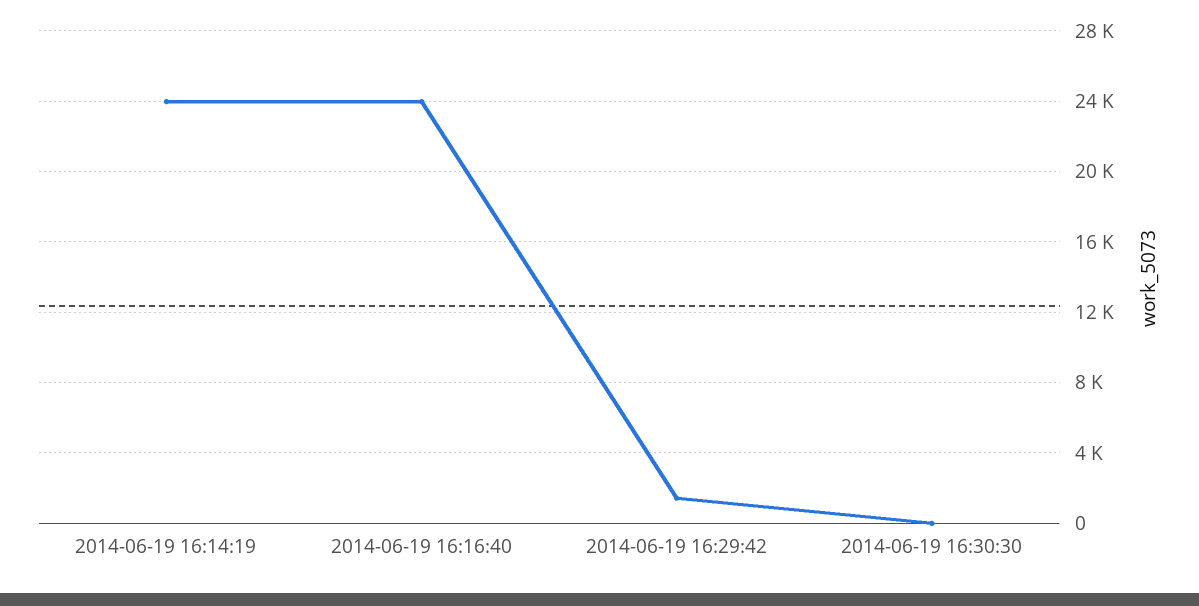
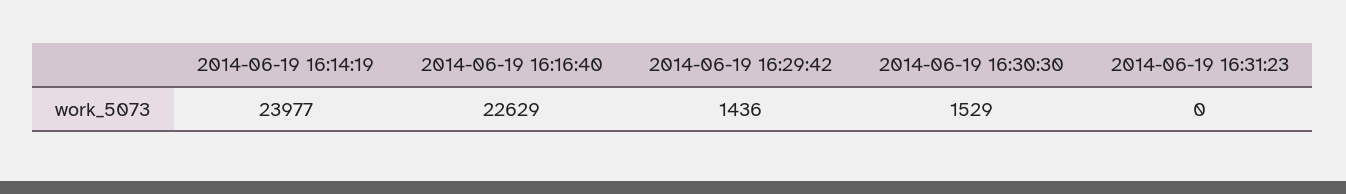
2014-06-19 16:16:40: 24000 -> 22629
2014-06-19 16:30:30: 0 -> 1529
2014-06-19 16:31:23: none -> 0

